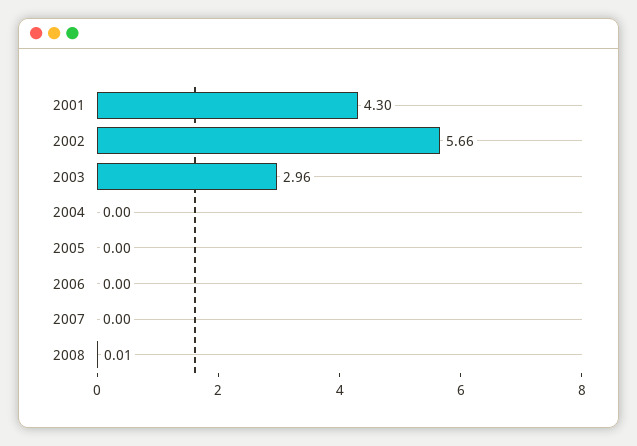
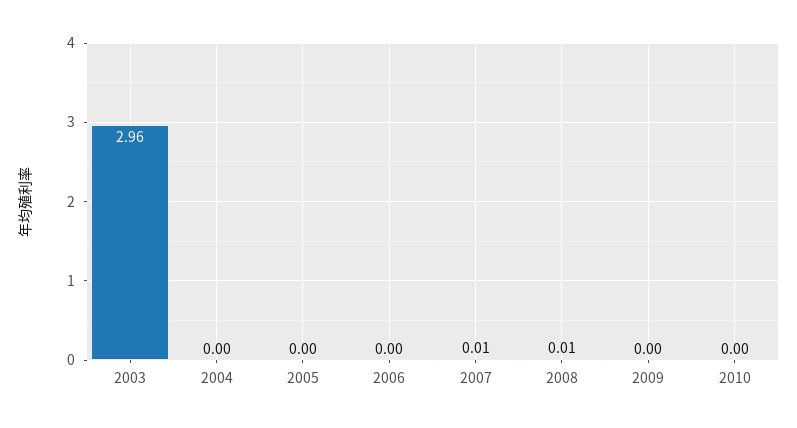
2001: 4.3 -> none
2002: 5.66 -> none
2007: 0 -> 0.01
2009: none -> 0
2010: none -> 0

